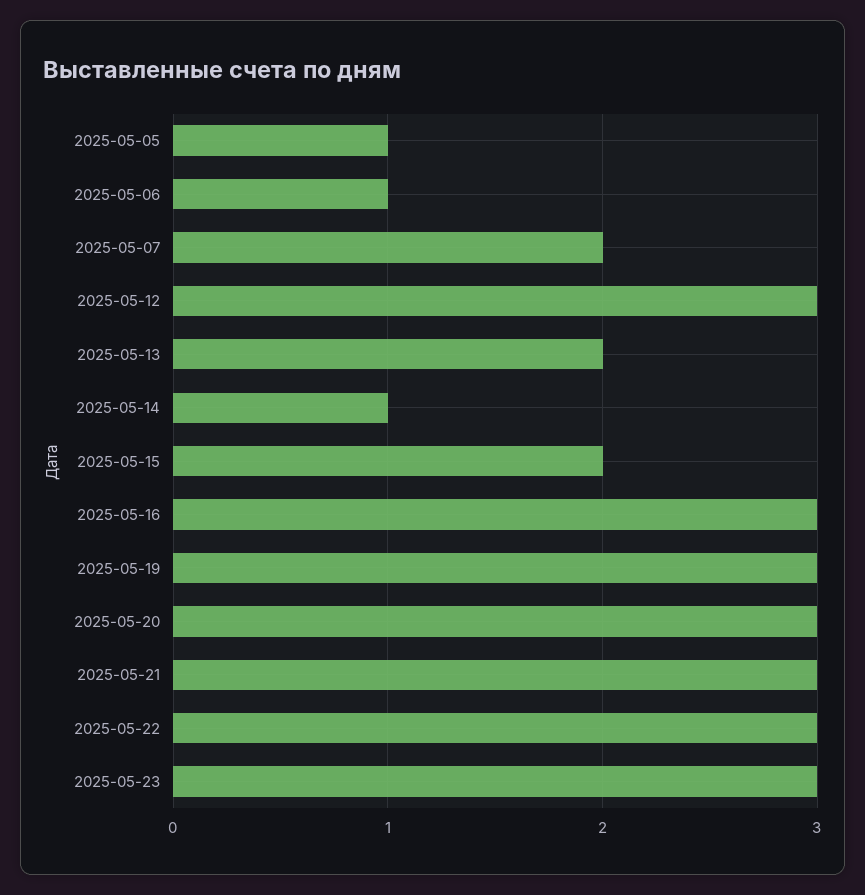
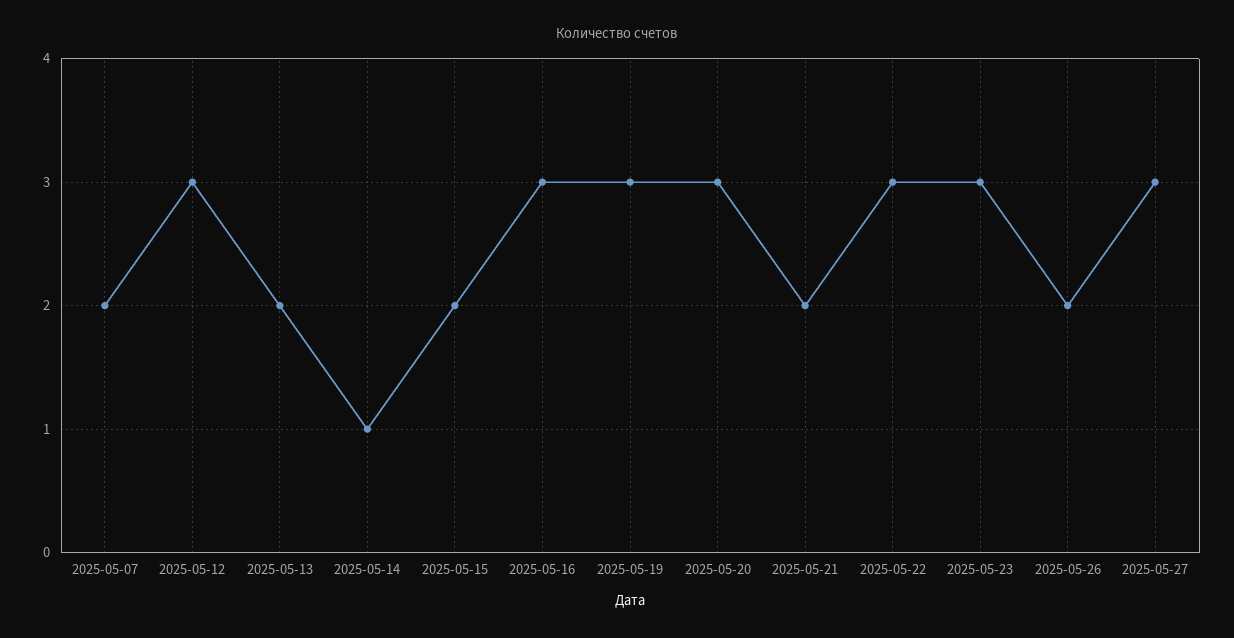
2025-05-05: 1 -> none
2025-05-06: 1 -> none
2025-05-21: 3 -> 2
2025-05-26: none -> 2
2025-05-27: none -> 3

